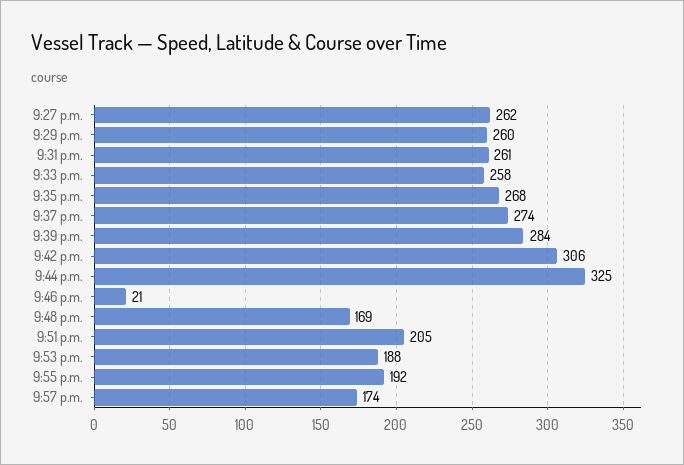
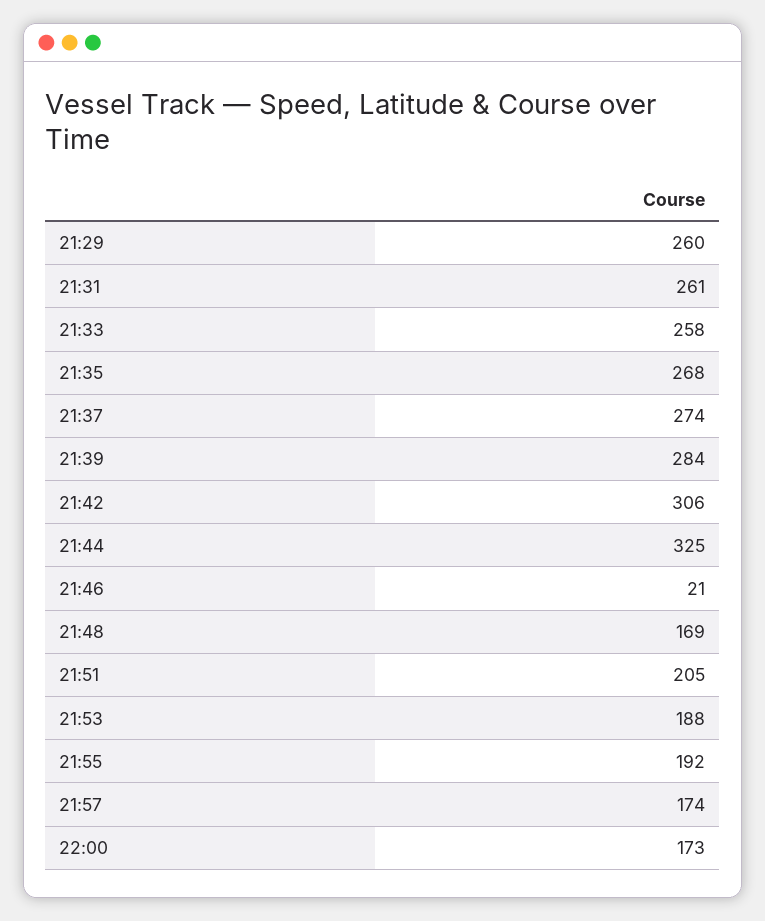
9:27 p.m.: 262 -> none
22:00: none -> 173

